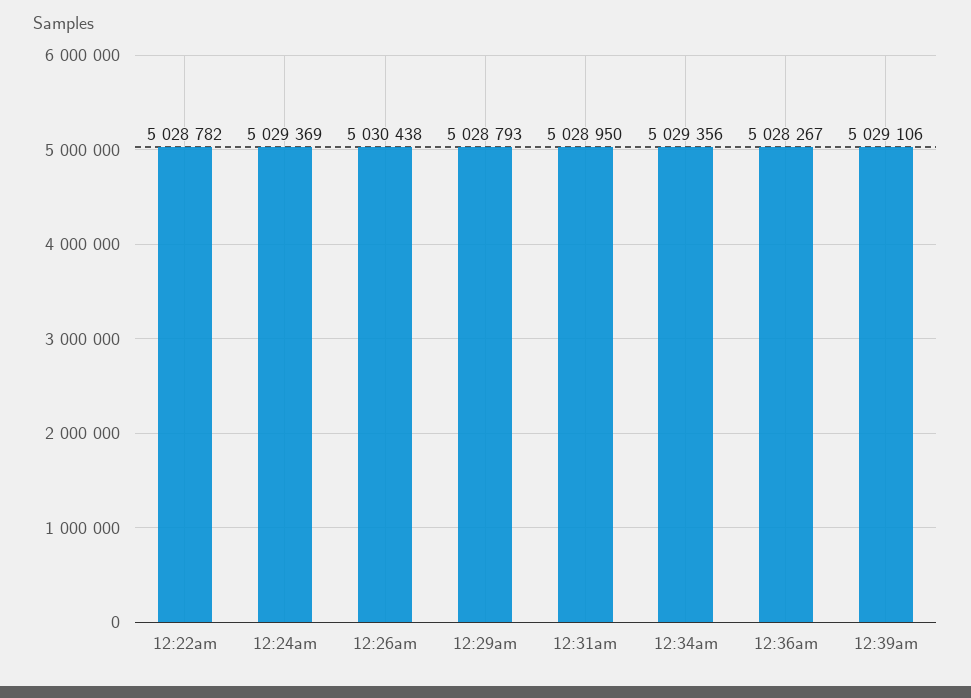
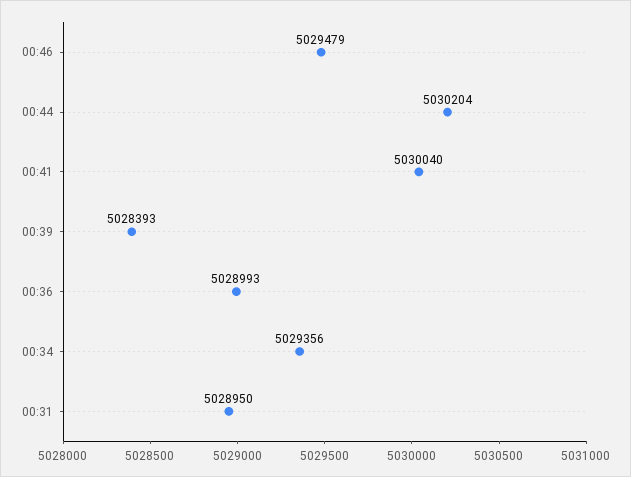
12:22am: 5028782 -> none
12:24am: 5029369 -> none
12:26am: 5030438 -> none
12:29am: 5028793 -> none
12:36am: 5028267 -> 5028993
12:39am: 5029106 -> 5028393
00:46: none -> 5029479
00:44: none -> 5030204
00:41: none -> 5030040

